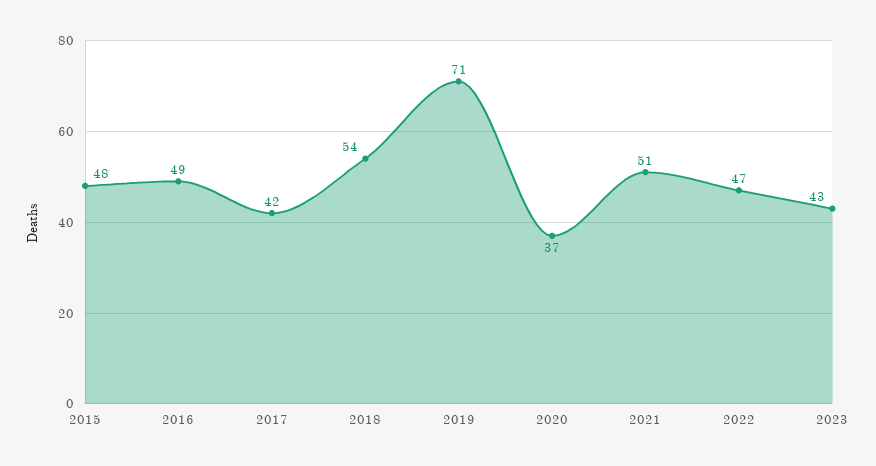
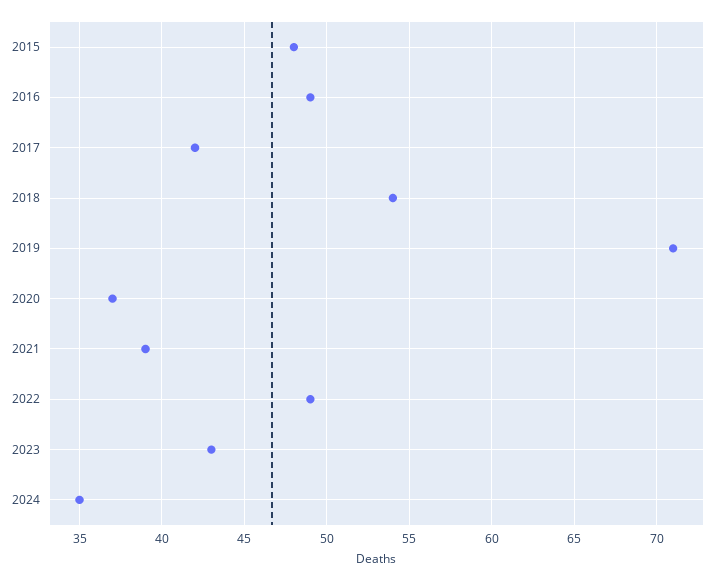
2021: 51 -> 39
2022: 47 -> 49
2024: none -> 35

